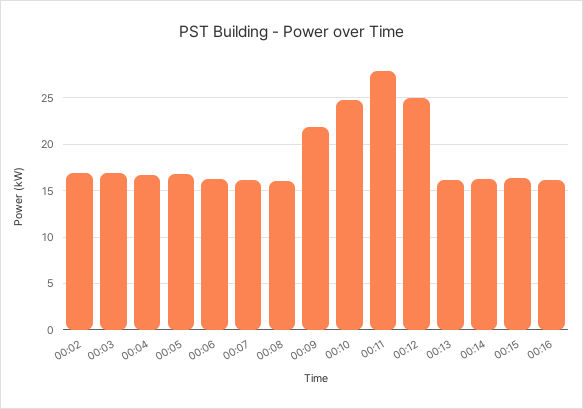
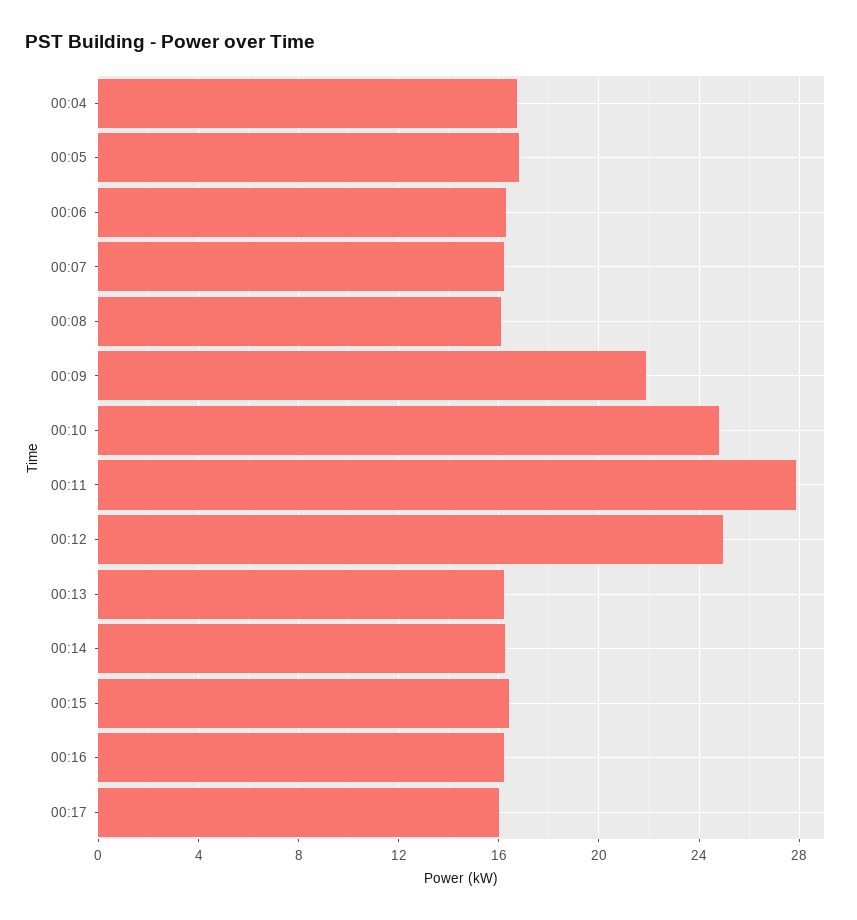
00:02: 17 -> none
00:03: 17 -> none
00:17: none -> 16

